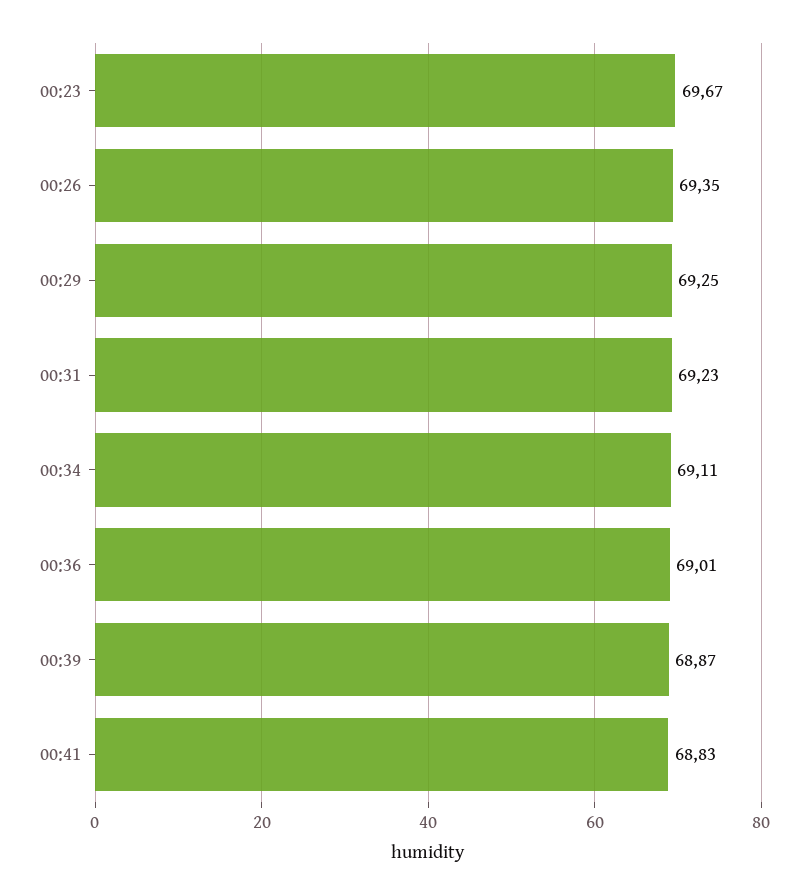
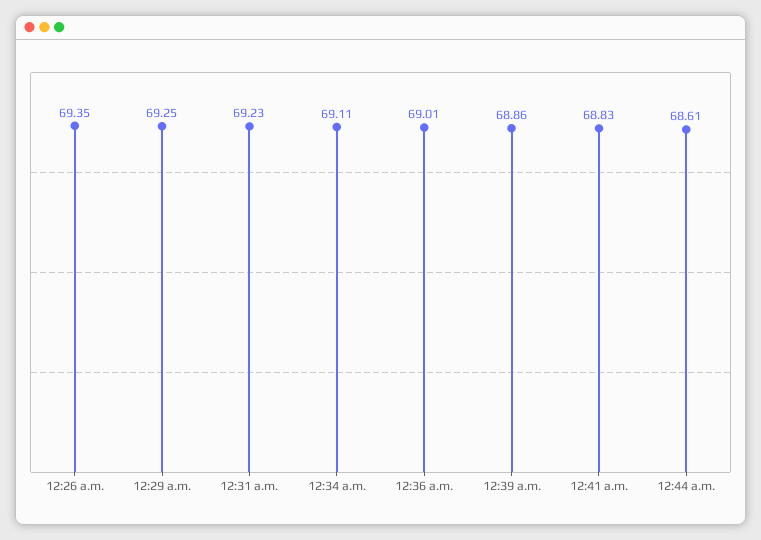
00:23: 69.67 -> none
00:39: 68.87 -> 68.86
12:44 a.m.: none -> 68.61

